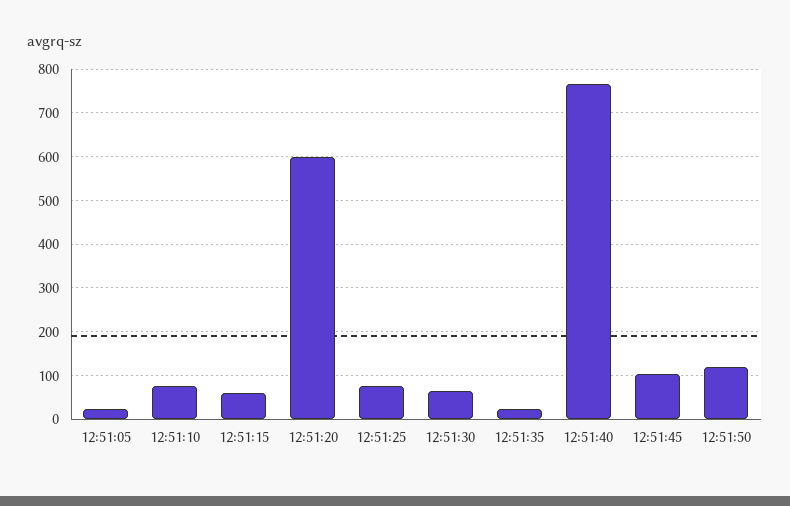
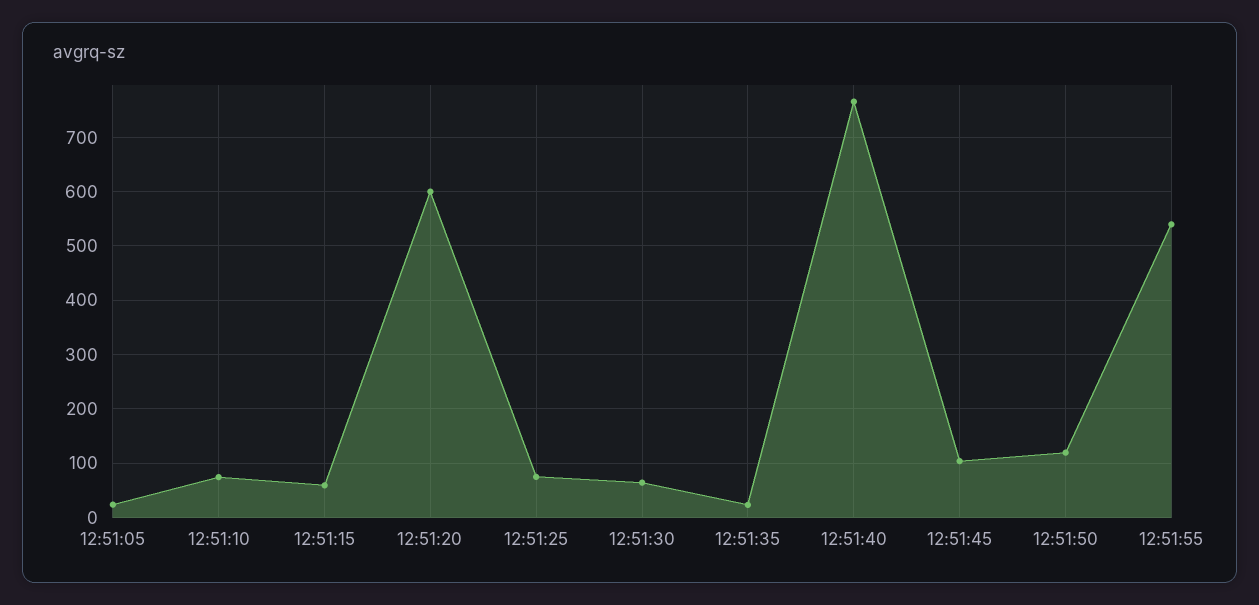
12:51:55: none -> 540

